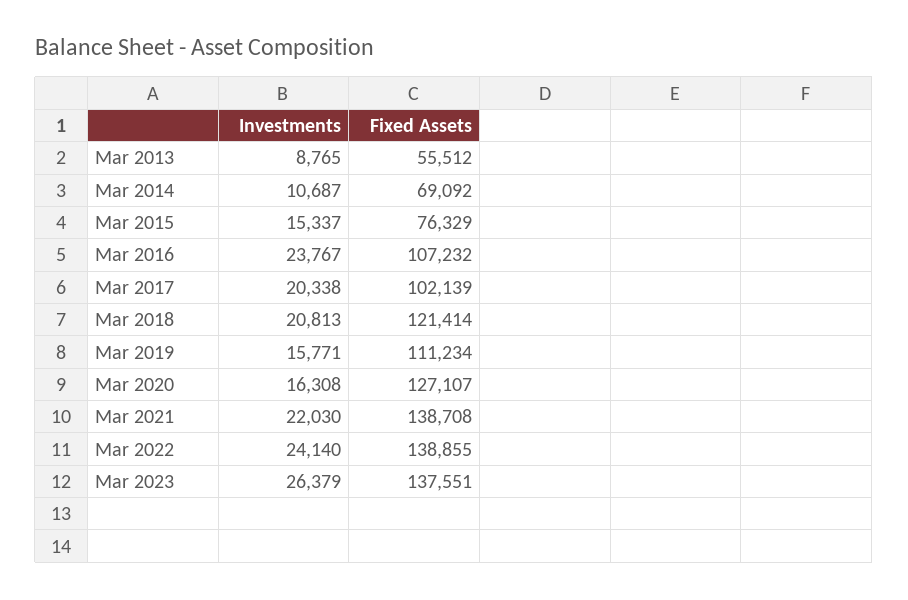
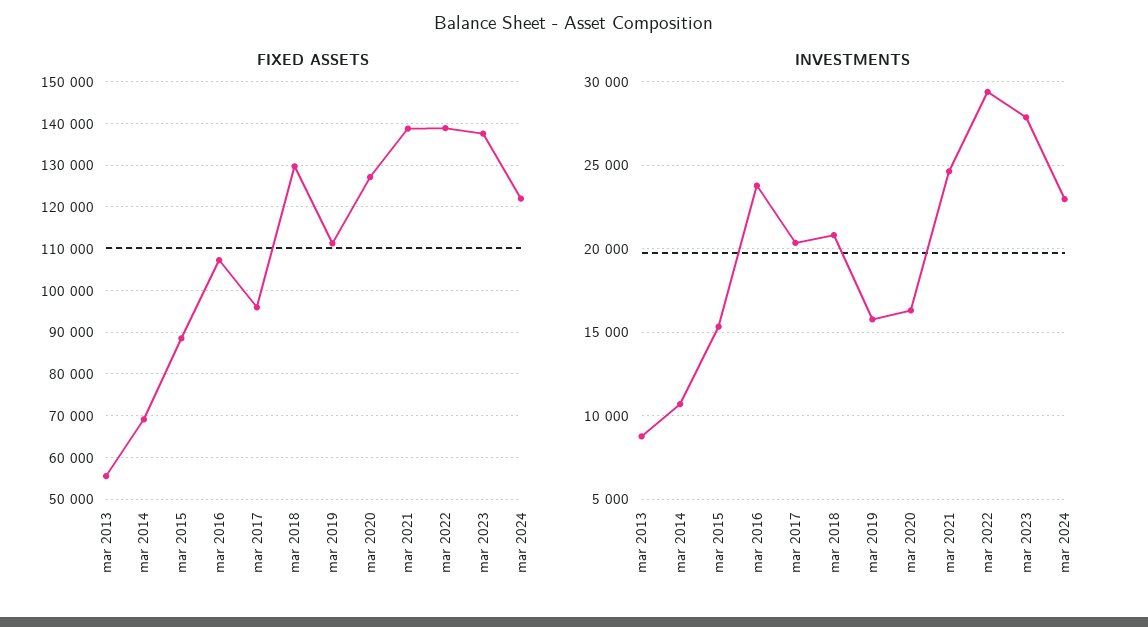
Fixed Assets, Mar 2015: 76329 -> 88000
Fixed Assets, Mar 2017: 102139 -> 96000
Fixed Assets, Mar 2018: 121414 -> 130000
Investments, Mar 2021: 22030 -> 24500
Investments, Mar 2022: 24140 -> 29500
Investments, Mar 2023: 26379 -> 28000
Fixed Assets, mar 2024: none -> 122000
Investments, mar 2024: none -> 23000

